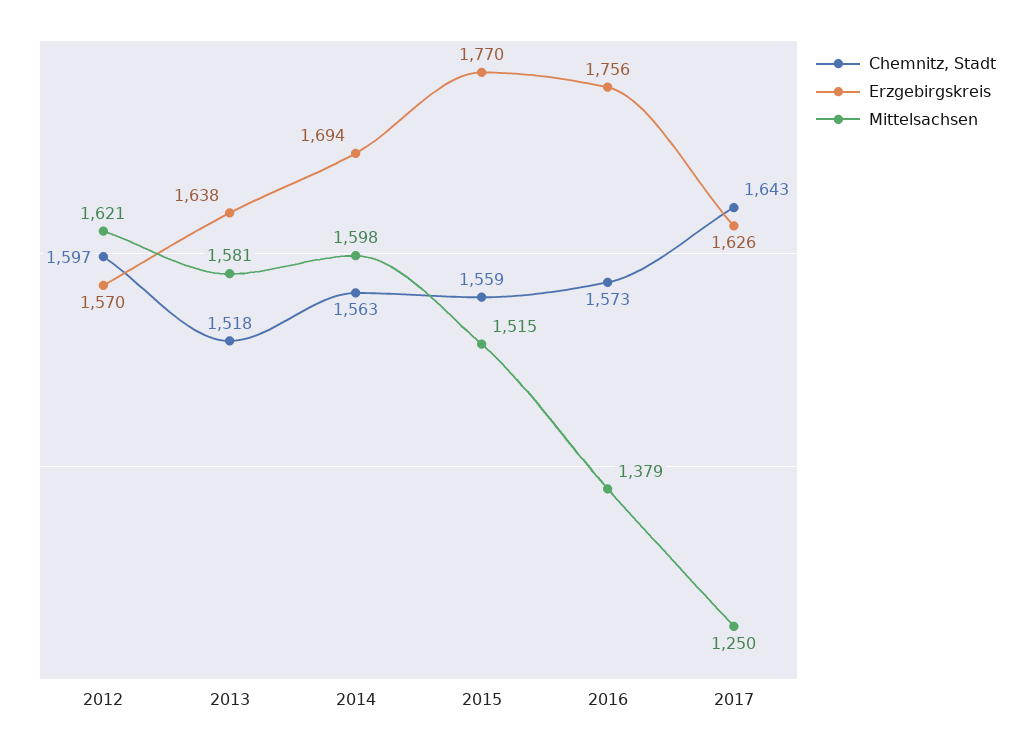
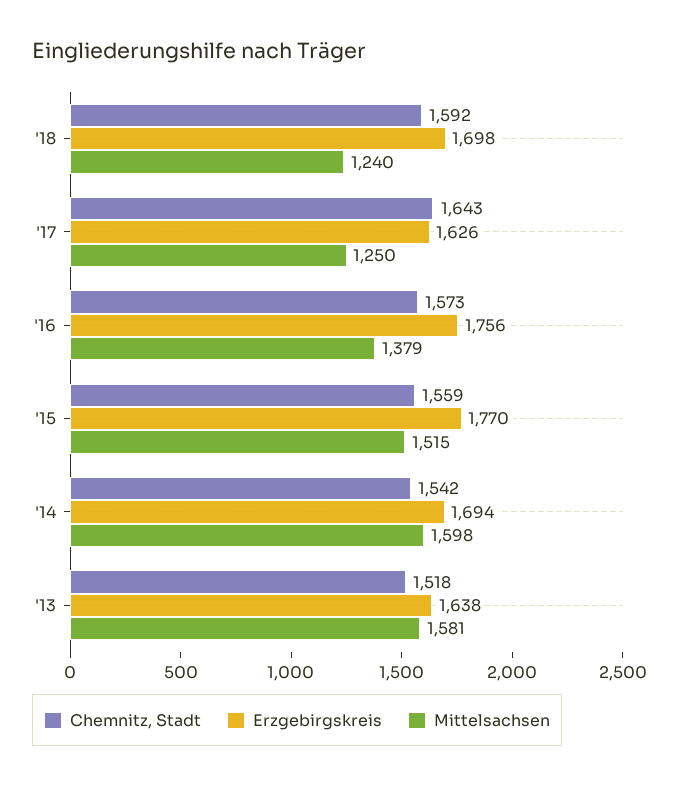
Chemnitz, Stadt, 2012: 1597 -> none
Erzgebirgskreis, 2012: 1570 -> none
Mittelsachsen, 2012: 1621 -> none
Chemnitz, Stadt, 2014: 1563 -> 1542
Chemnitz, Stadt, '18: none -> 1592
Erzgebirgskreis, '18: none -> 1698
Mittelsachsen, '18: none -> 1240

